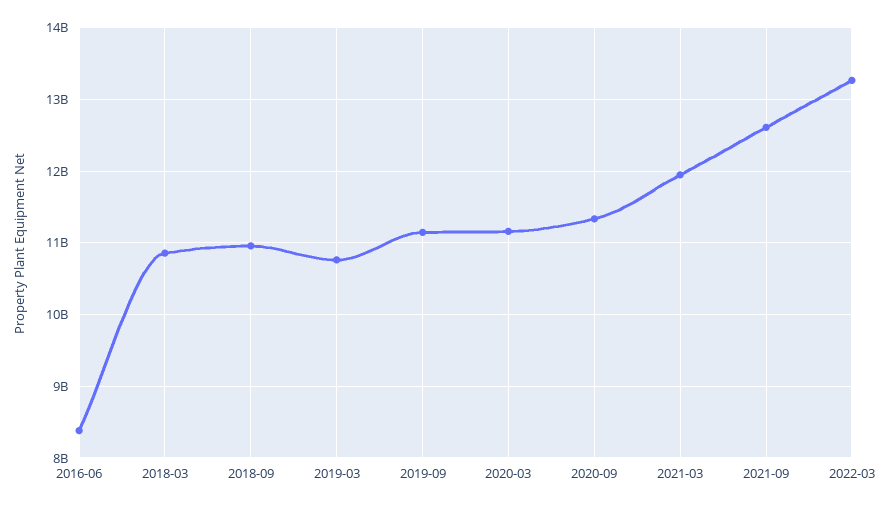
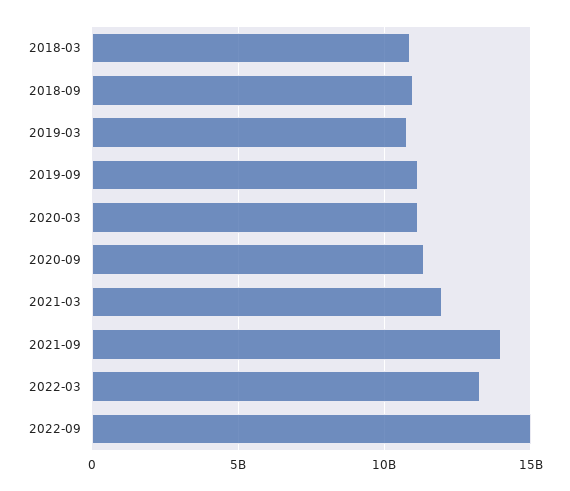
2016-06: 8400000000 -> none
2021-09: 12600000000 -> 14000000000
2022-09: none -> 15000000000

